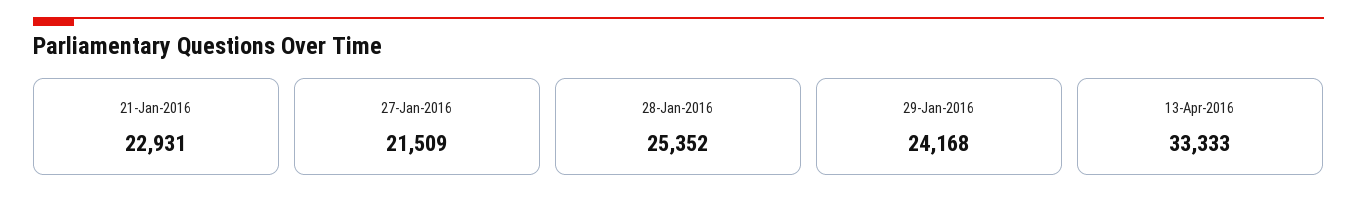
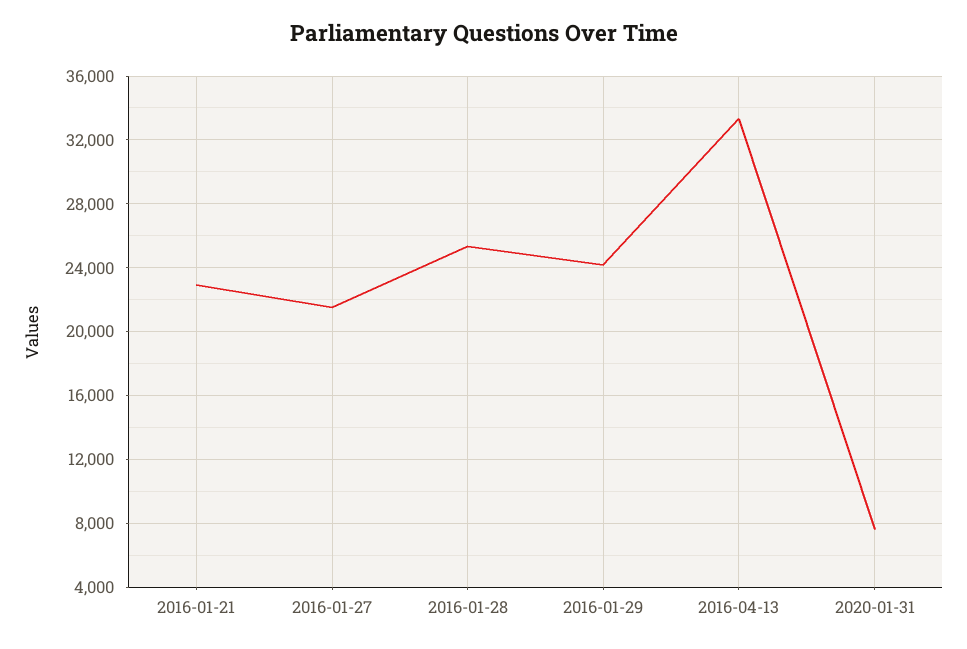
2020-01-31: none -> 7500

